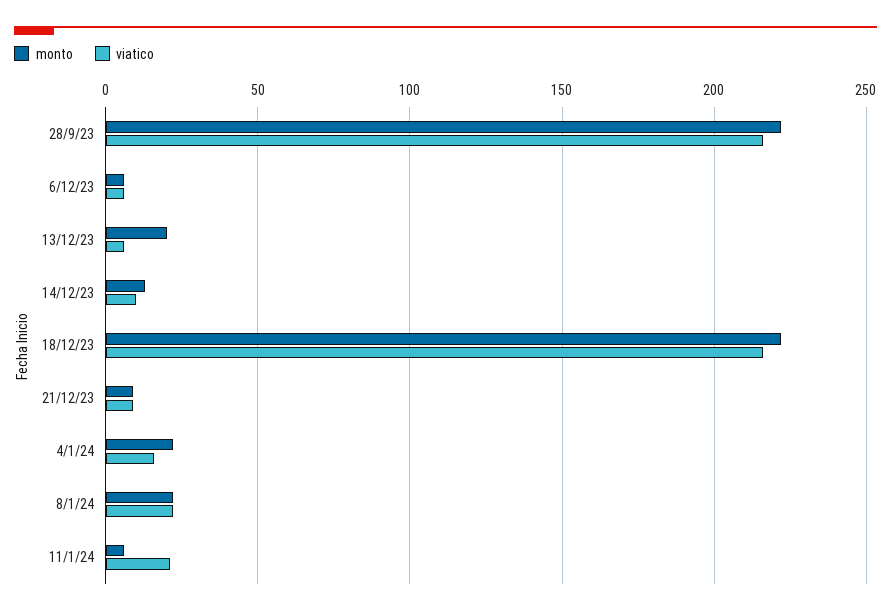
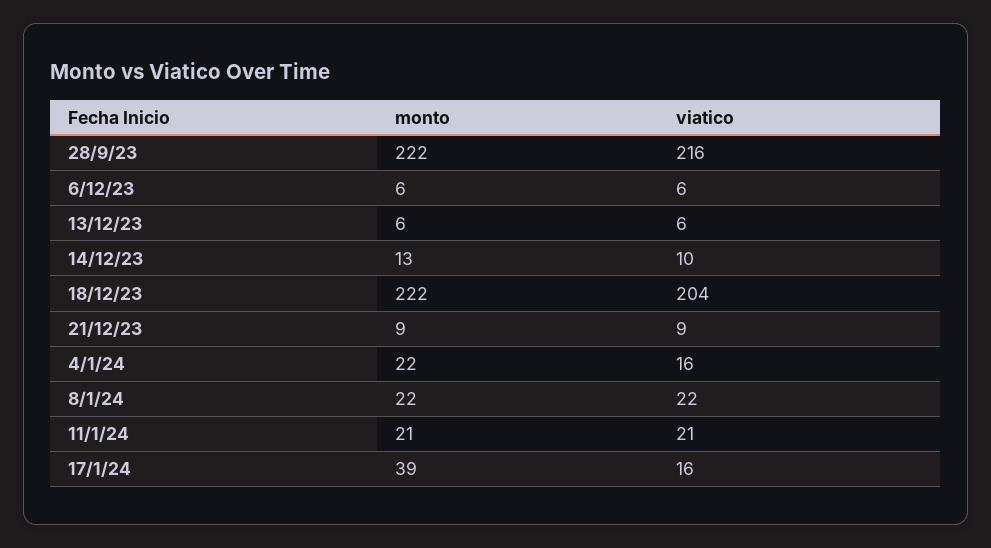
monto, 13/12/23: 20 -> 6
viatico, 18/12/23: 215 -> 204
monto, 11/1/24: 5 -> 21
monto, 17/1/24: none -> 39
viatico, 17/1/24: none -> 16

